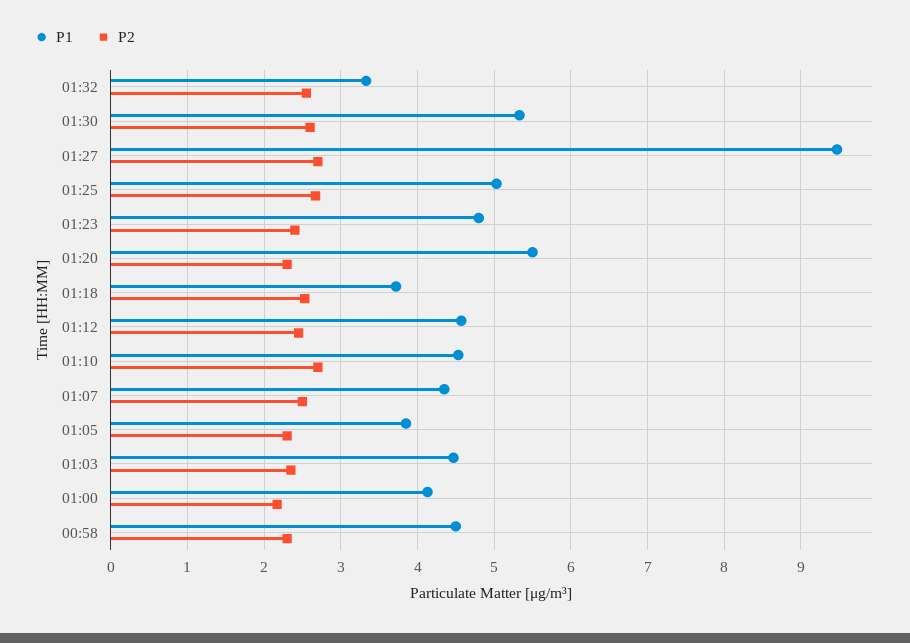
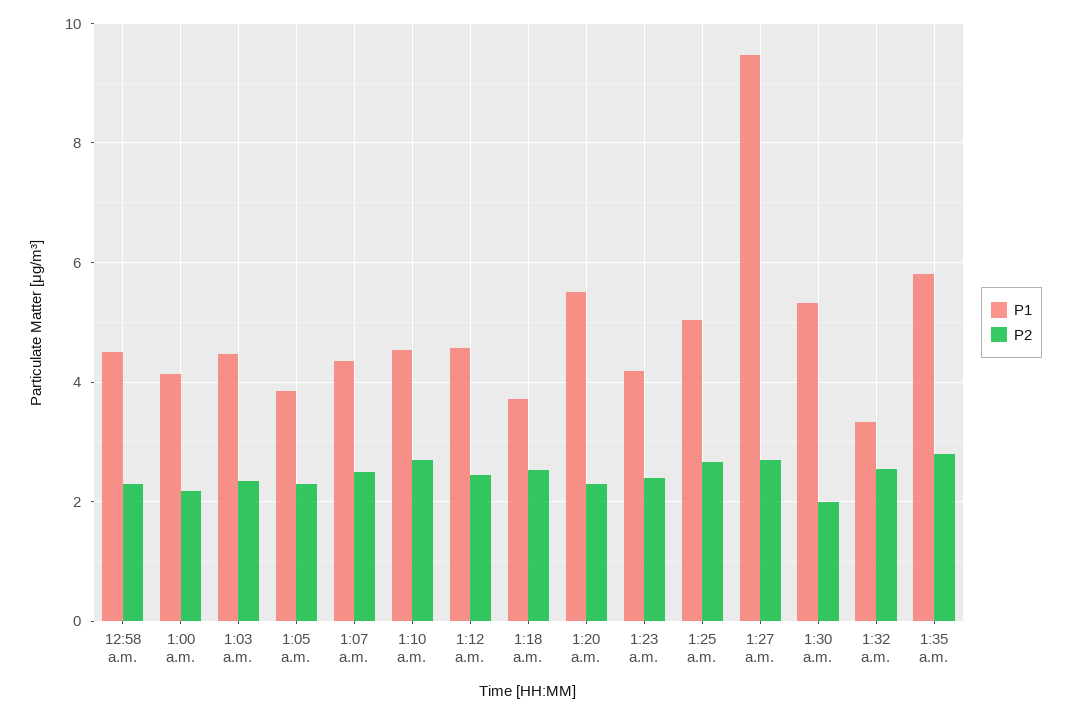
P2, 01:30: 2.6 -> 2
P1, 01:23: 4.8 -> 4.2
P1, 1:35 a.m.: none -> 5.8
P2, 1:35 a.m.: none -> 2.8

